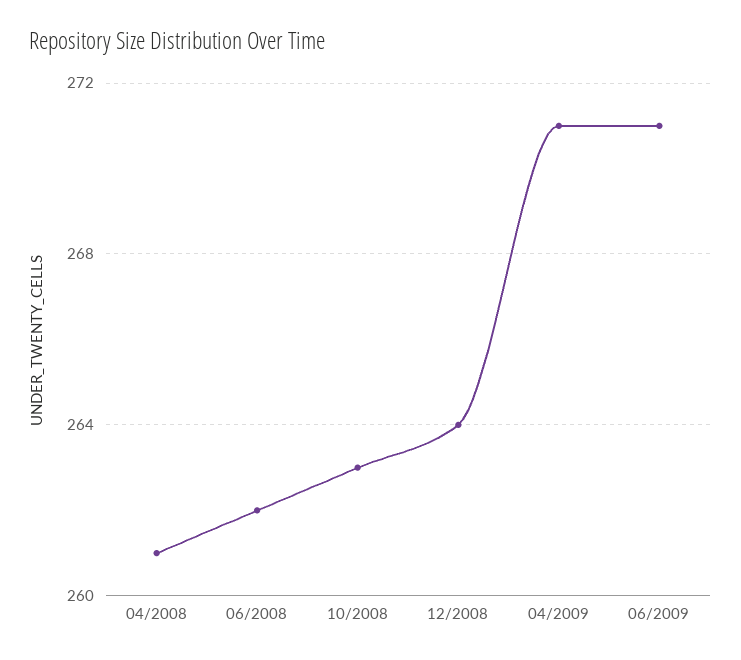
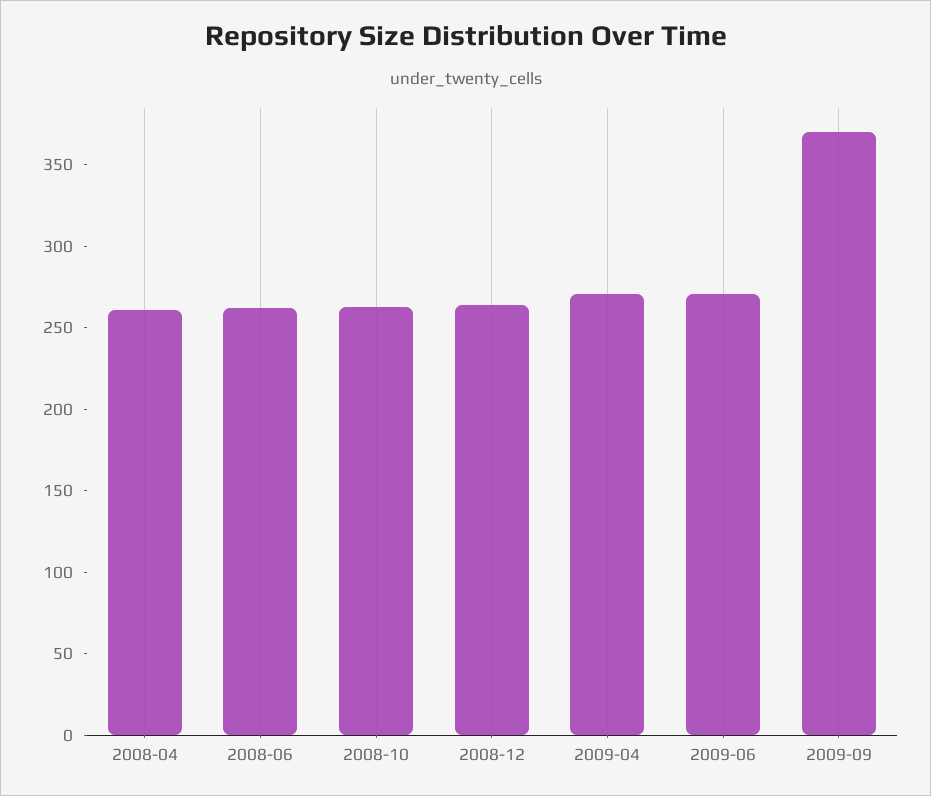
2009-09: none -> 370

